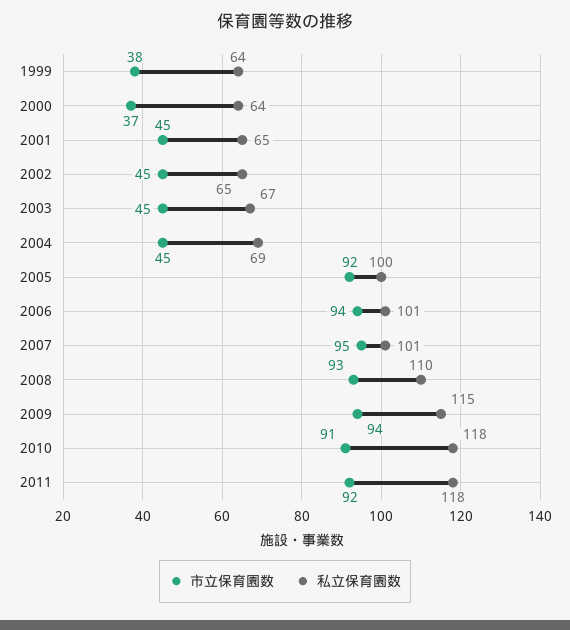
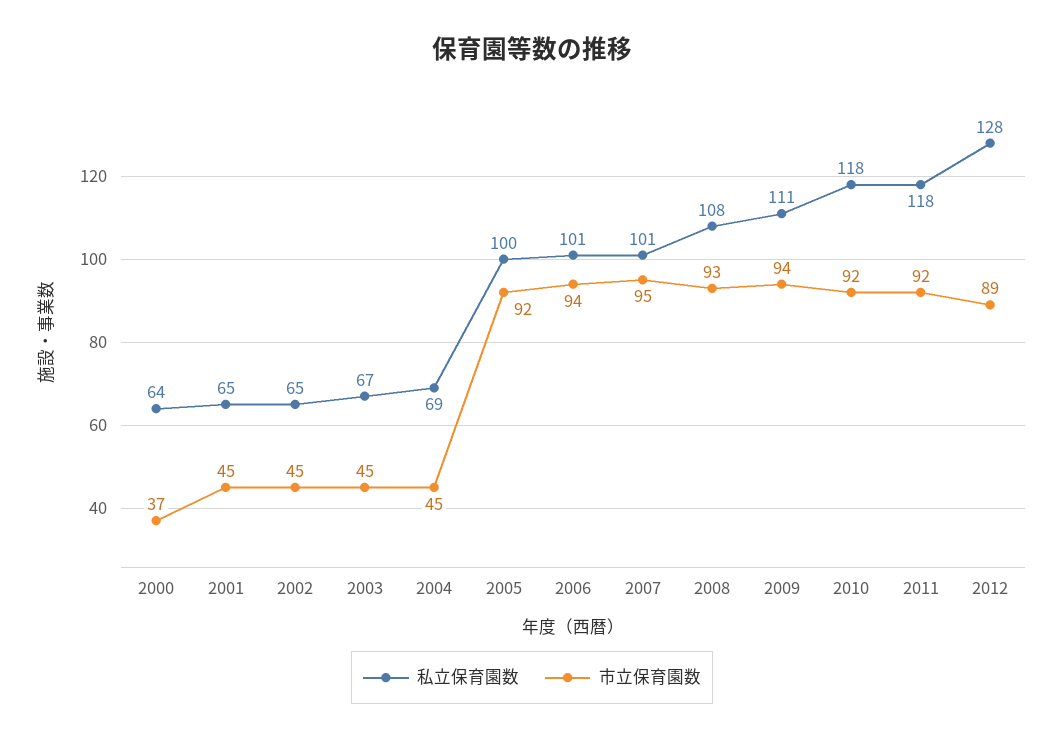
市立保育園数, 1999: 38 -> none
私立保育園数, 1999: 64 -> none
私立保育園数, 2008: 110 -> 108
私立保育園数, 2009: 115 -> 111
市立保育園数, 2010: 91 -> 92
私立保育園数, 2012: none -> 128
市立保育園数, 2012: none -> 89

